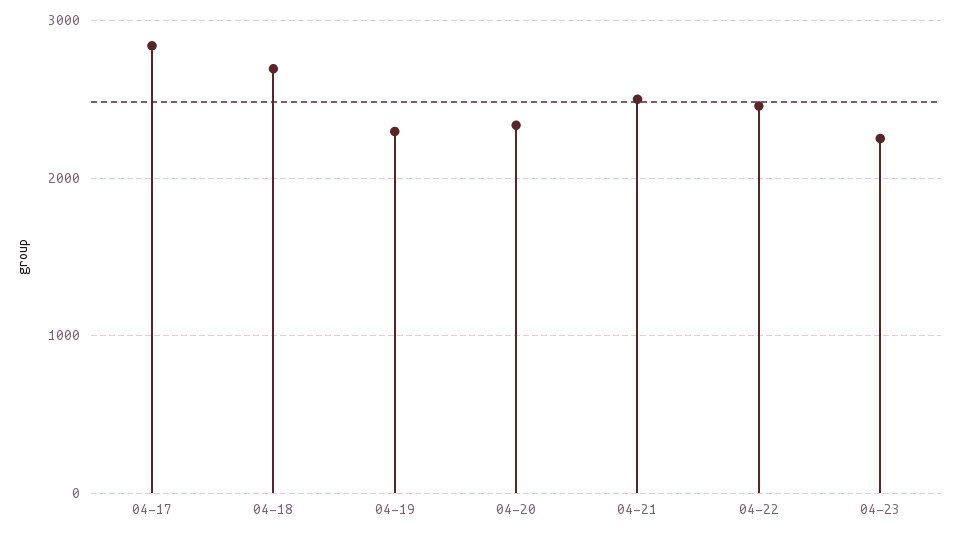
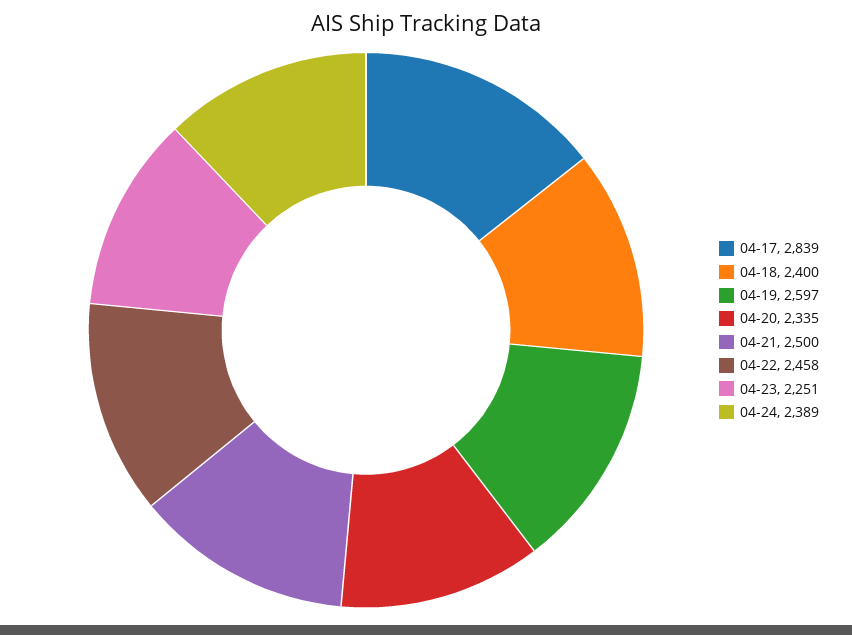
04-18: 2700 -> 2400
04-19: 2300 -> 2597
04-24: none -> 2389

